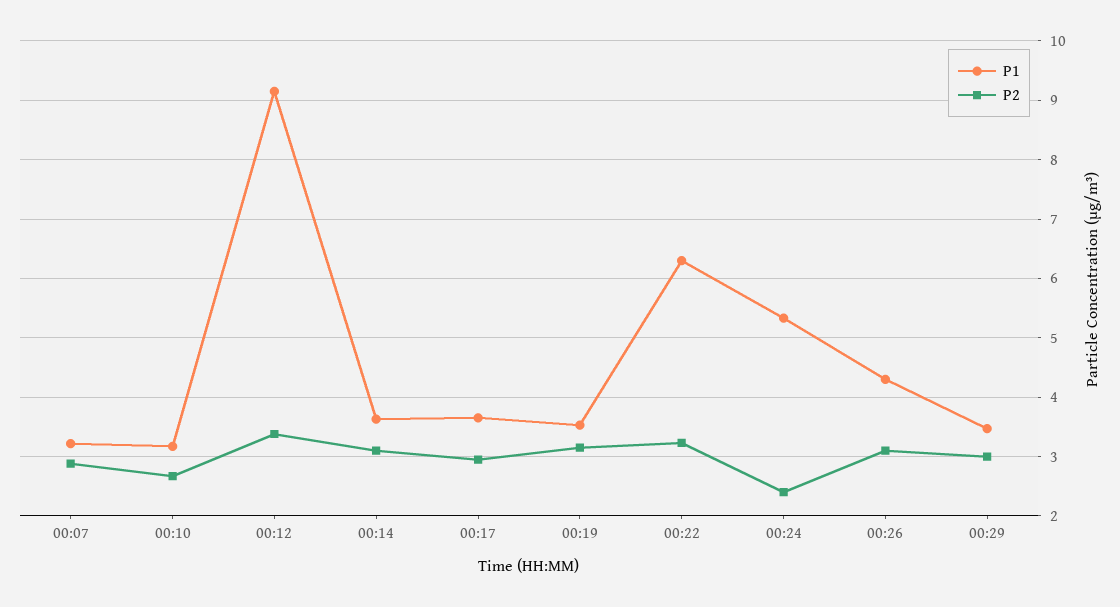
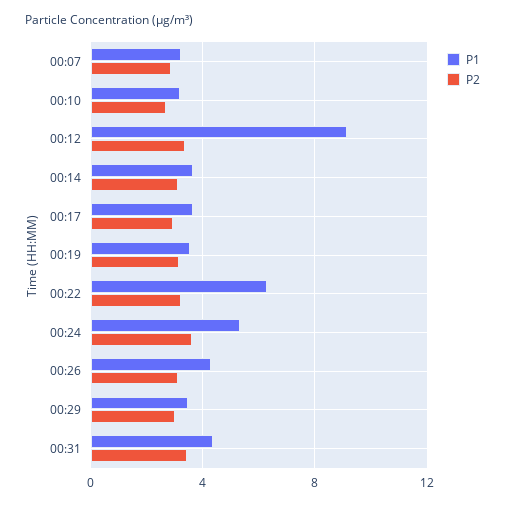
P2, 00:24: 2.4 -> 3.5
P1, 00:31: none -> 4.5
P2, 00:31: none -> 3.5

